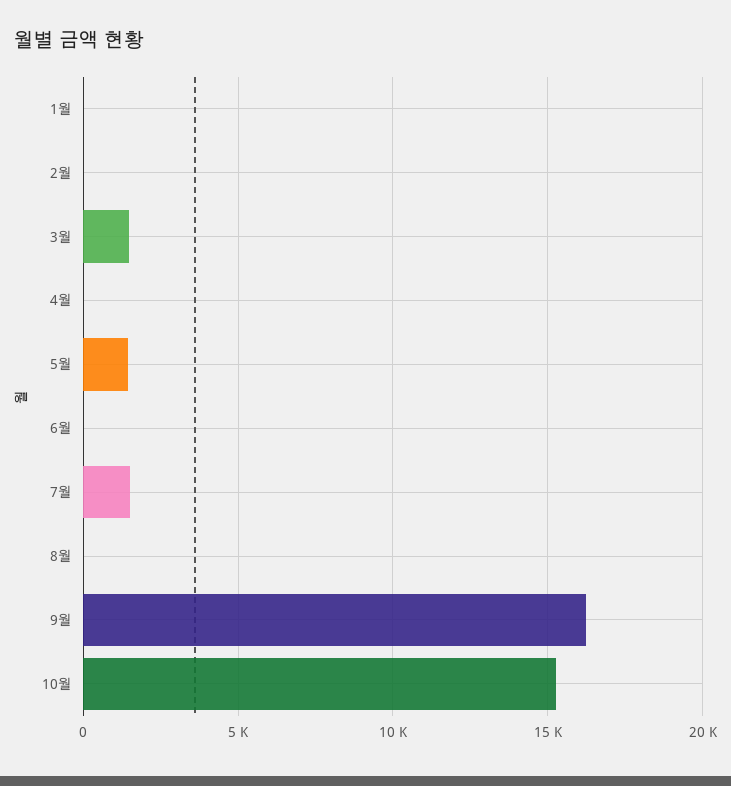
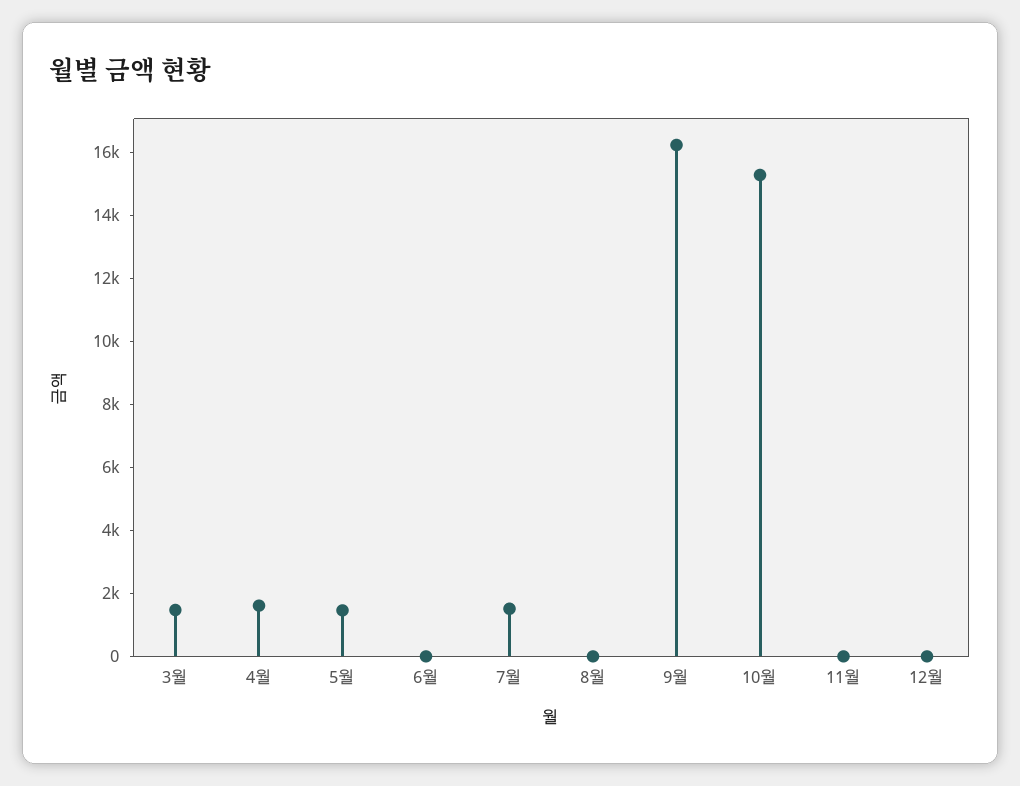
1월: 0 -> none
2월: 0 -> none
4월: 0 -> 1500
11월: none -> 0
12월: none -> 0

